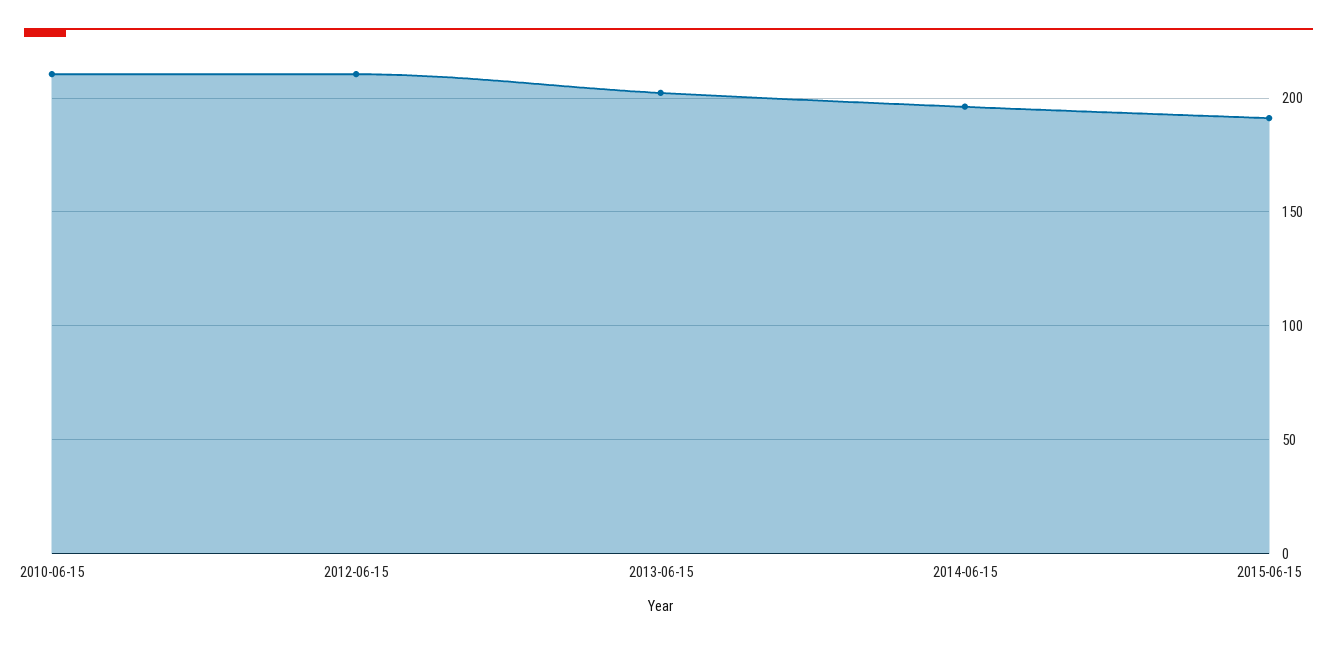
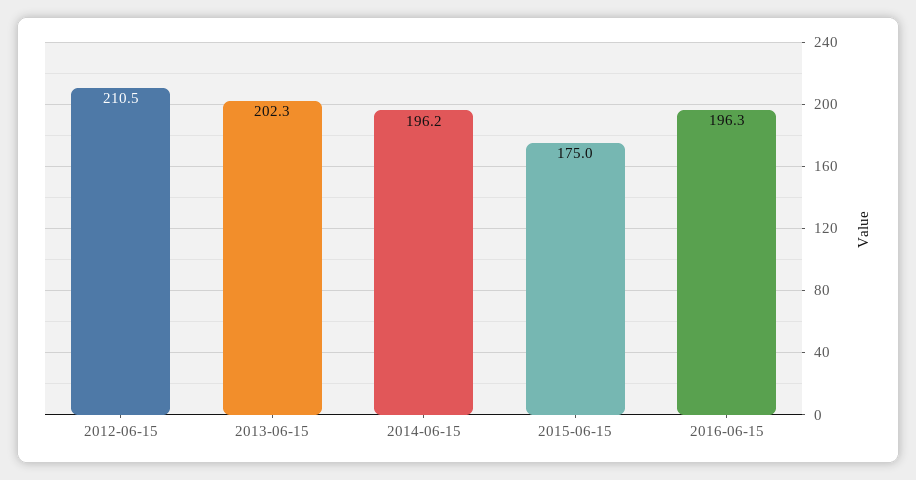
2010-06-15: 210 -> none
2015-06-15: 190 -> 175
2016-06-15: none -> 196.3

